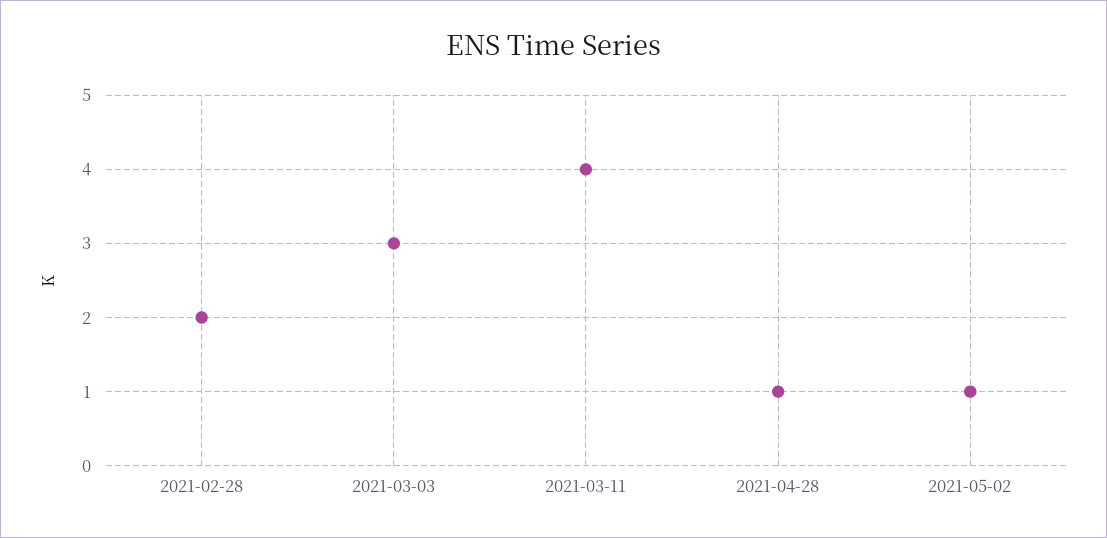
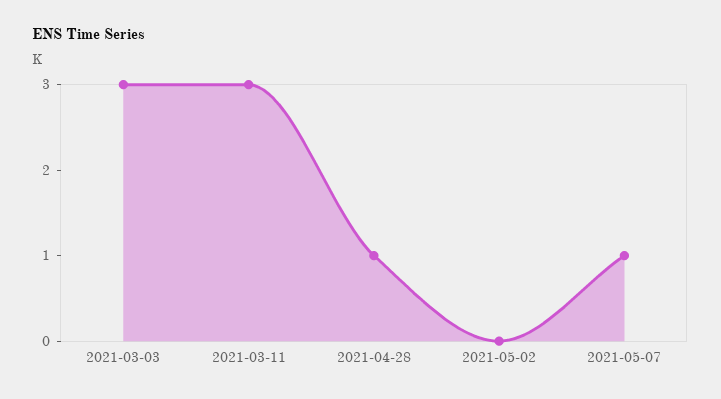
2021-02-28: 2 -> none
2021-03-11: 4 -> 3
2021-05-02: 1 -> 0
2021-05-07: none -> 1

